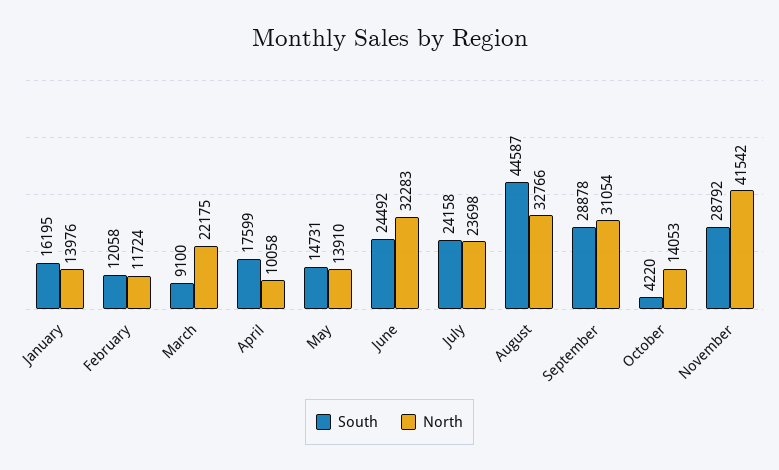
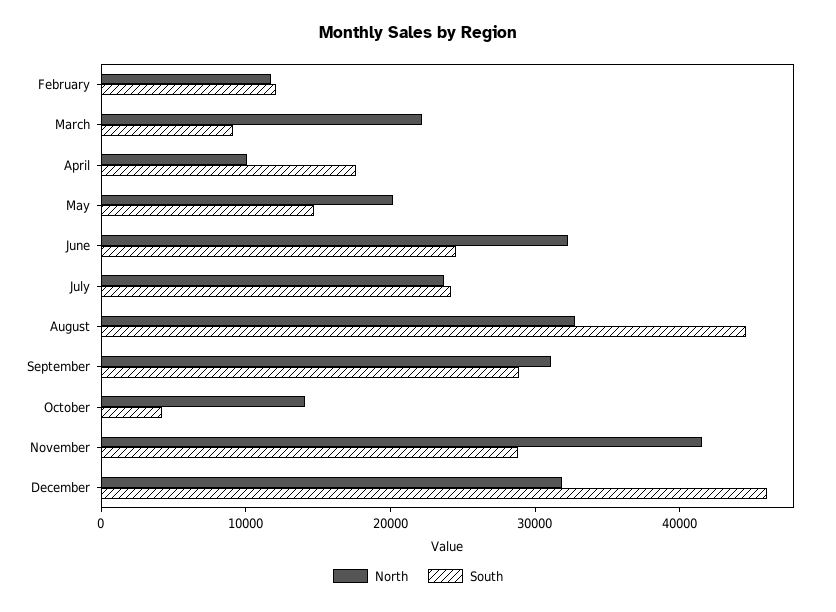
South, January: 16195 -> none
North, January: 13976 -> none
North, May: 13910 -> 20000
North, December: none -> 32000
South, December: none -> 46000

